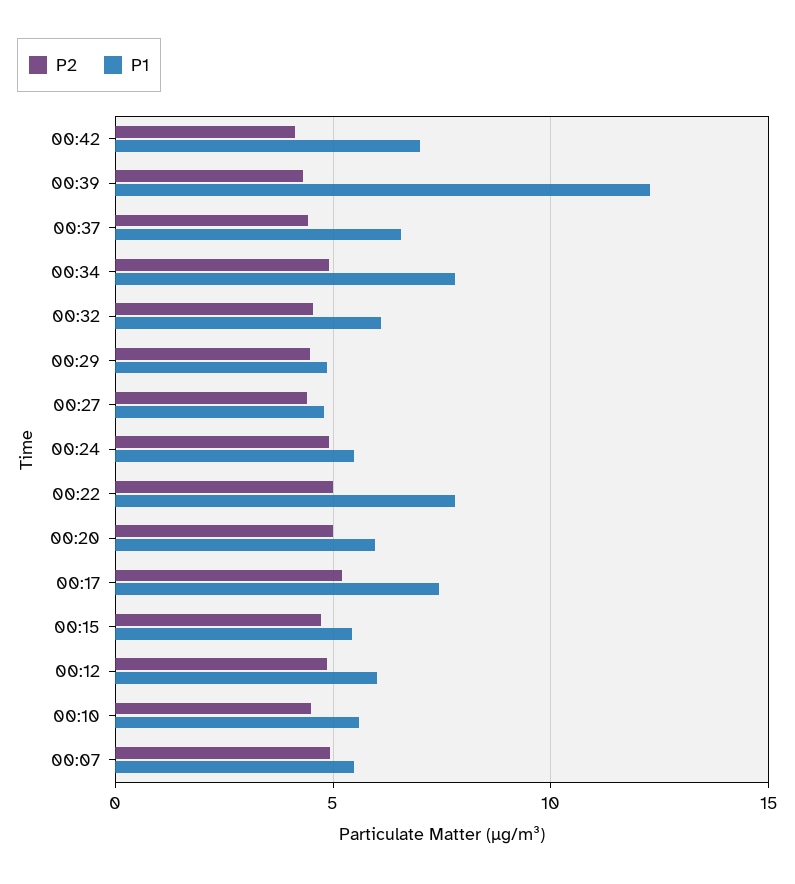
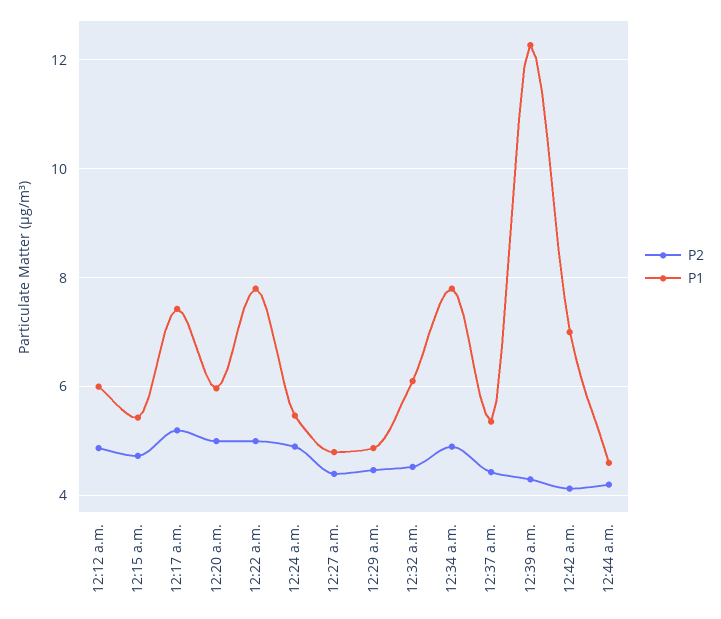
P1, 00:37: 6.5 -> 5.4
P2, 00:10: 4.5 -> none
P1, 00:10: 5.5 -> none
P2, 00:07: 5 -> none
P1, 00:07: 5.5 -> none
P2, 12:44 a.m.: none -> 4.2
P1, 12:44 a.m.: none -> 4.6

